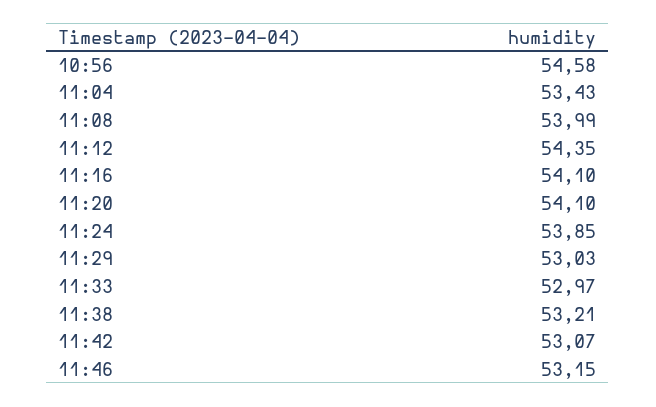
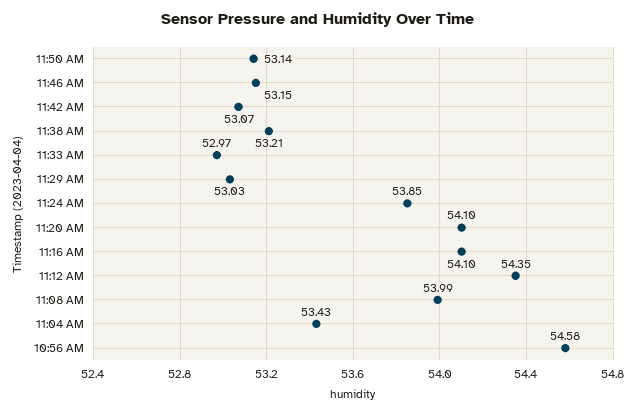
11:50 AM: none -> 53.14

